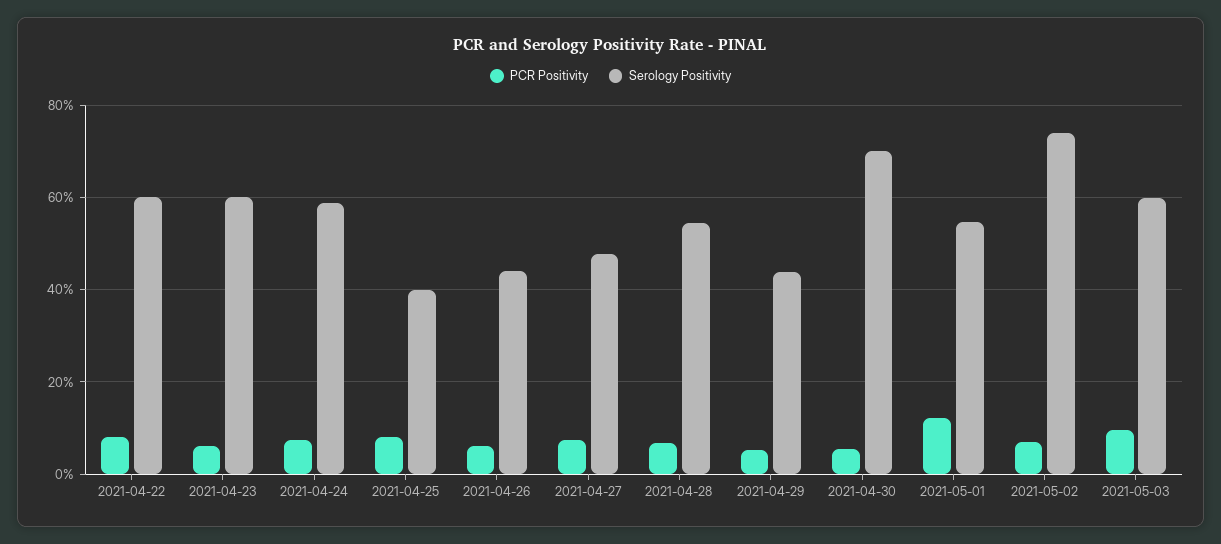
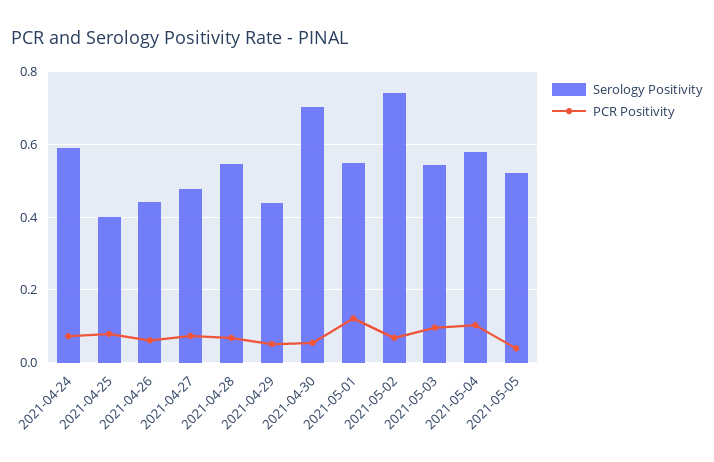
PCR Positivity, 2021-04-22: 0.08 -> none
Serology Positivity, 2021-04-22: 0.6 -> none
PCR Positivity, 2021-04-23: 0.06 -> none
Serology Positivity, 2021-04-23: 0.6 -> none
Serology Positivity, 2021-05-03: 0.6 -> 0.54
Serology Positivity, 2021-05-04: none -> 0.58
PCR Positivity, 2021-05-04: none -> 0.1
Serology Positivity, 2021-05-05: none -> 0.52
PCR Positivity, 2021-05-05: none -> 0.04

